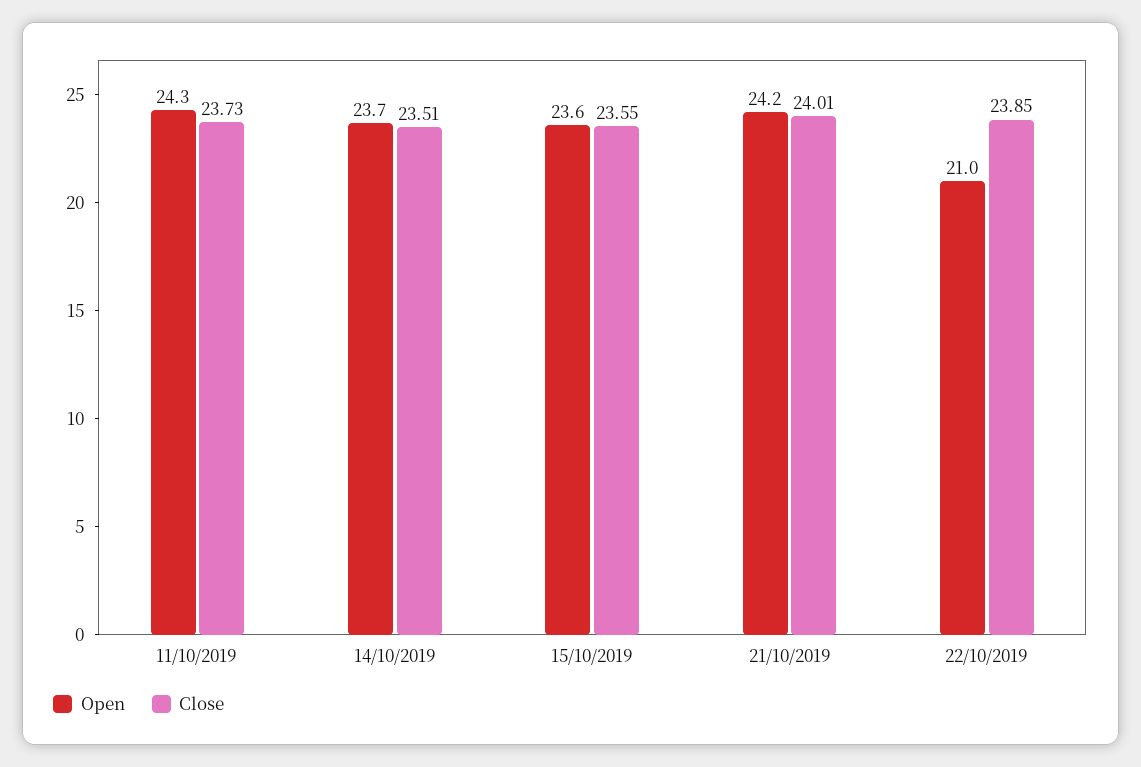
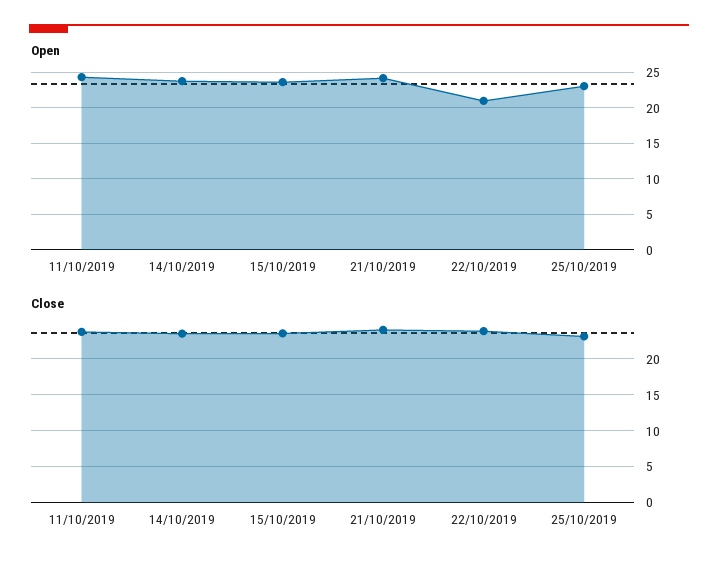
Open, 25/10/2019: none -> 23
Close, 25/10/2019: none -> 23

